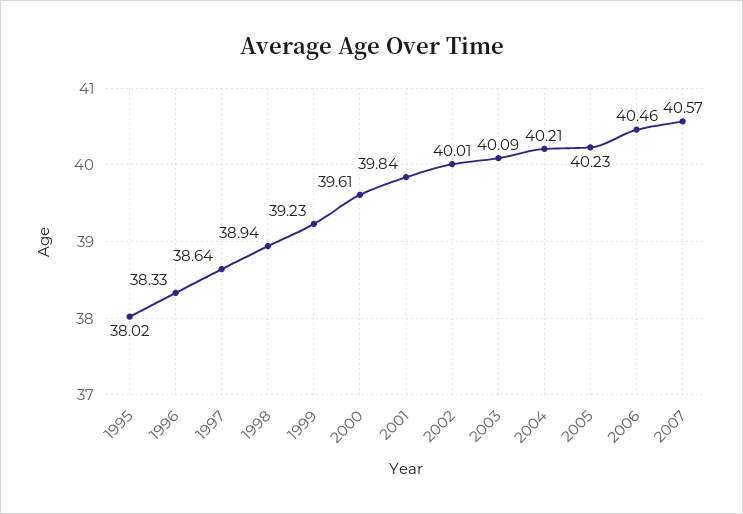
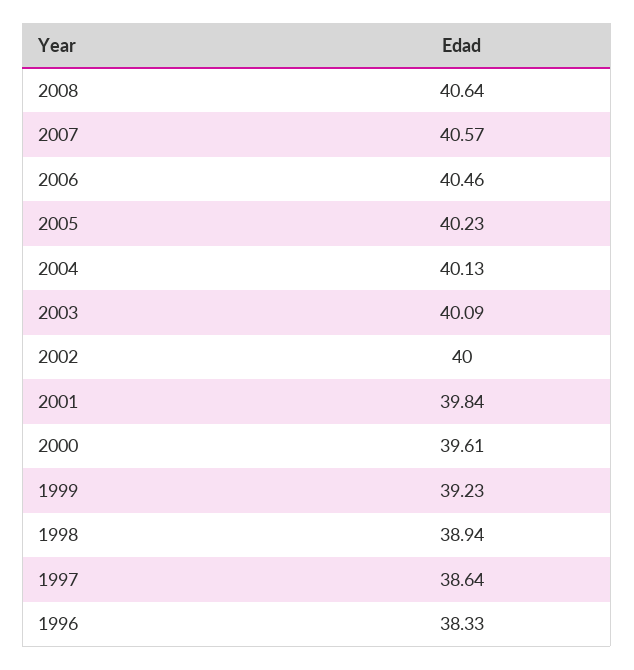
1995: 38.02 -> none
2002: 40.01 -> 40
2004: 40.21 -> 40.13
2008: none -> 40.64

